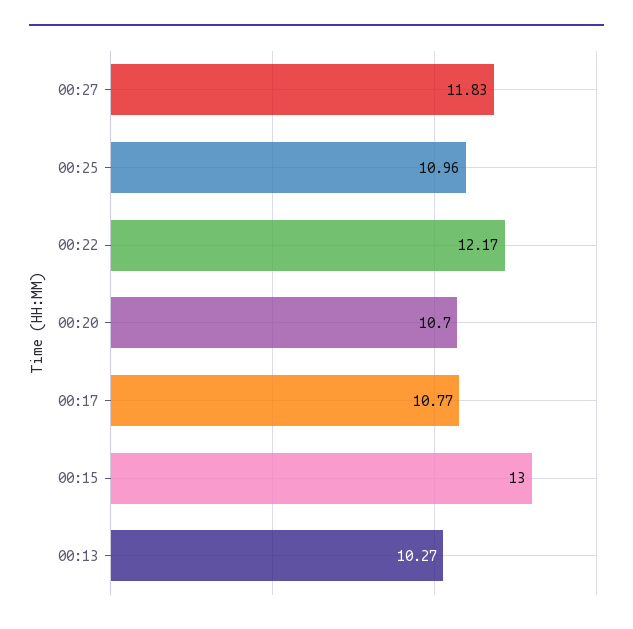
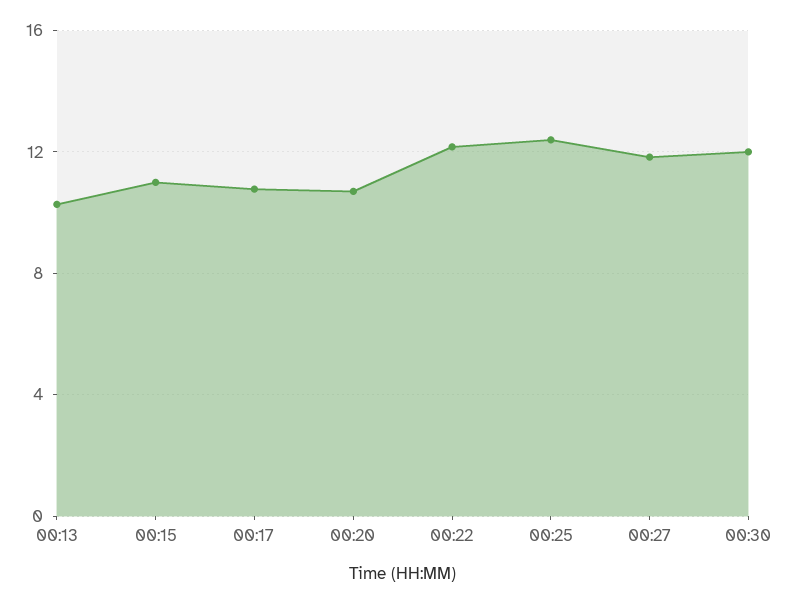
00:25: 10.96 -> 12.5
00:15: 13 -> 11
00:30: none -> 12

